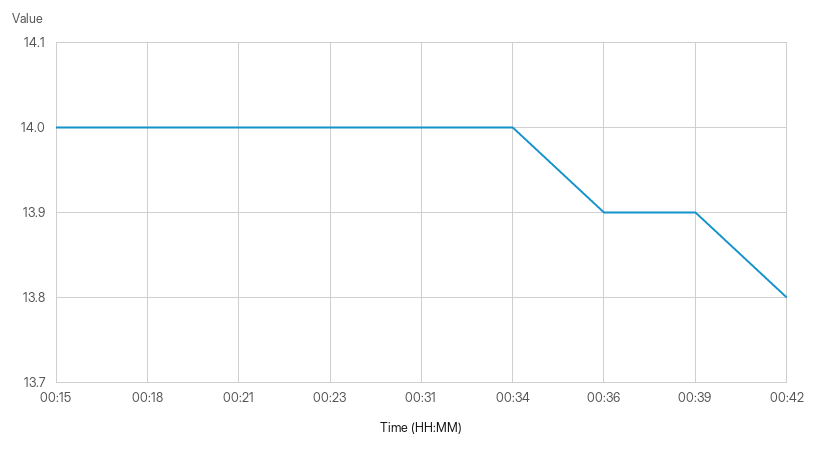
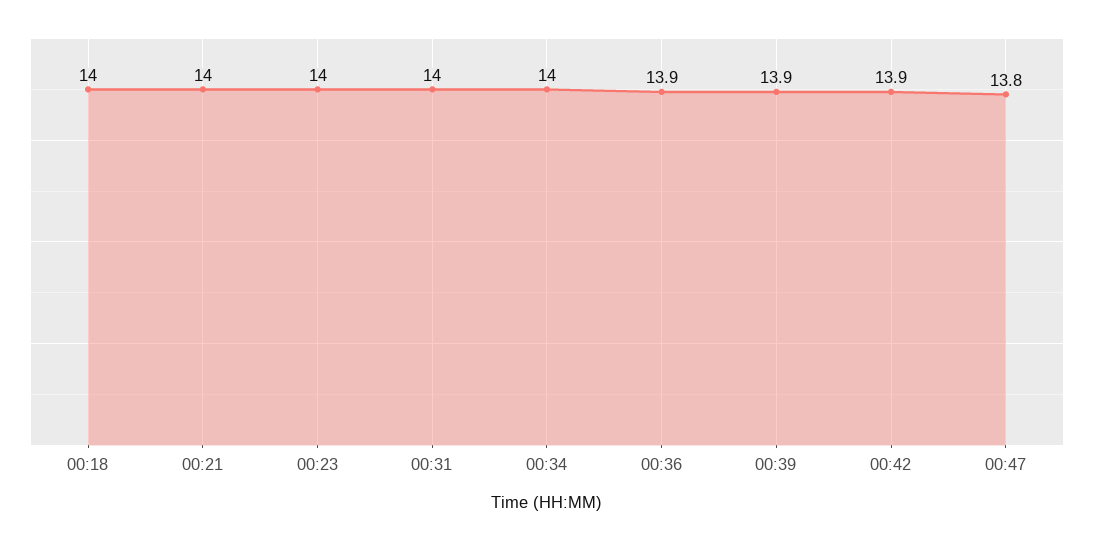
00:15: 14 -> none
00:42: 13.8 -> 13.9
00:47: none -> 13.8

